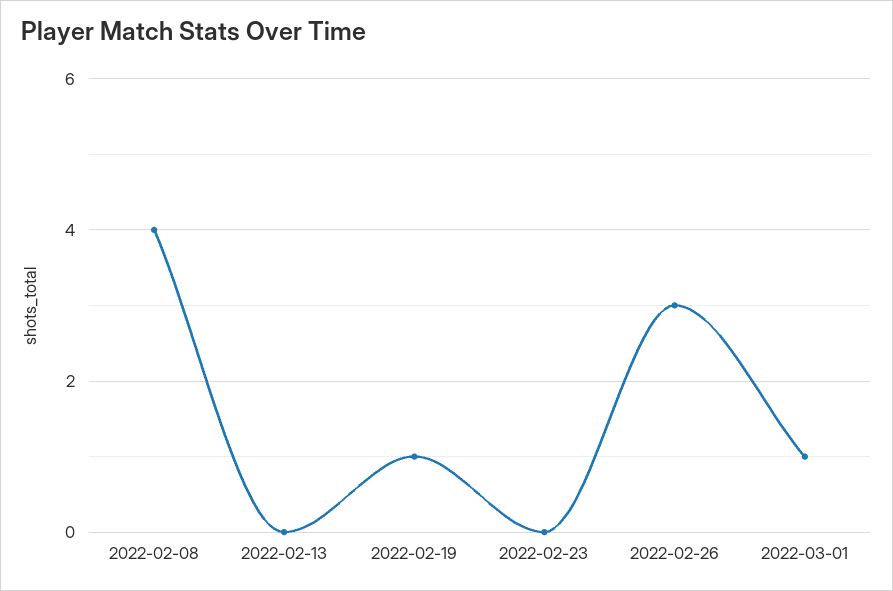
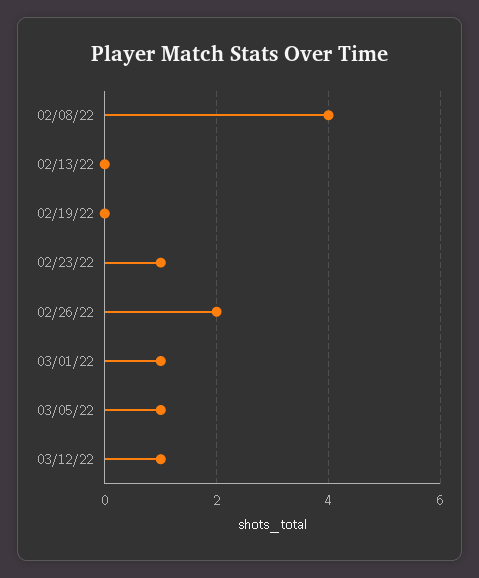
2022-02-19: 1 -> 0
2022-02-23: 0 -> 1
2022-02-26: 3 -> 2
03/05/22: none -> 1
03/12/22: none -> 1

